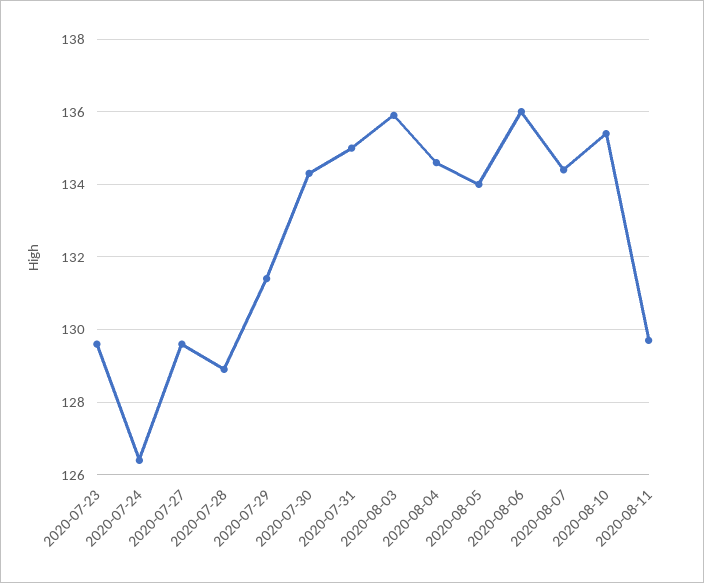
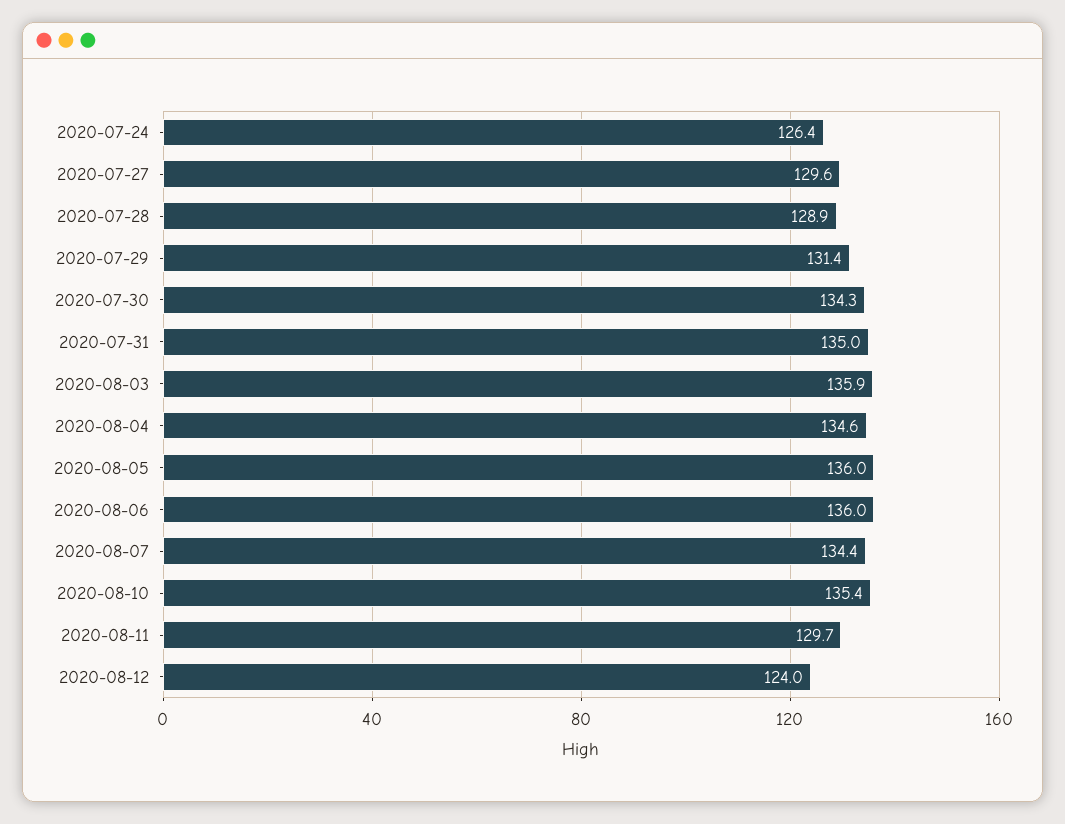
2020-07-23: 129.5 -> none
2020-08-05: 134 -> 136
2020-08-12: none -> 124

